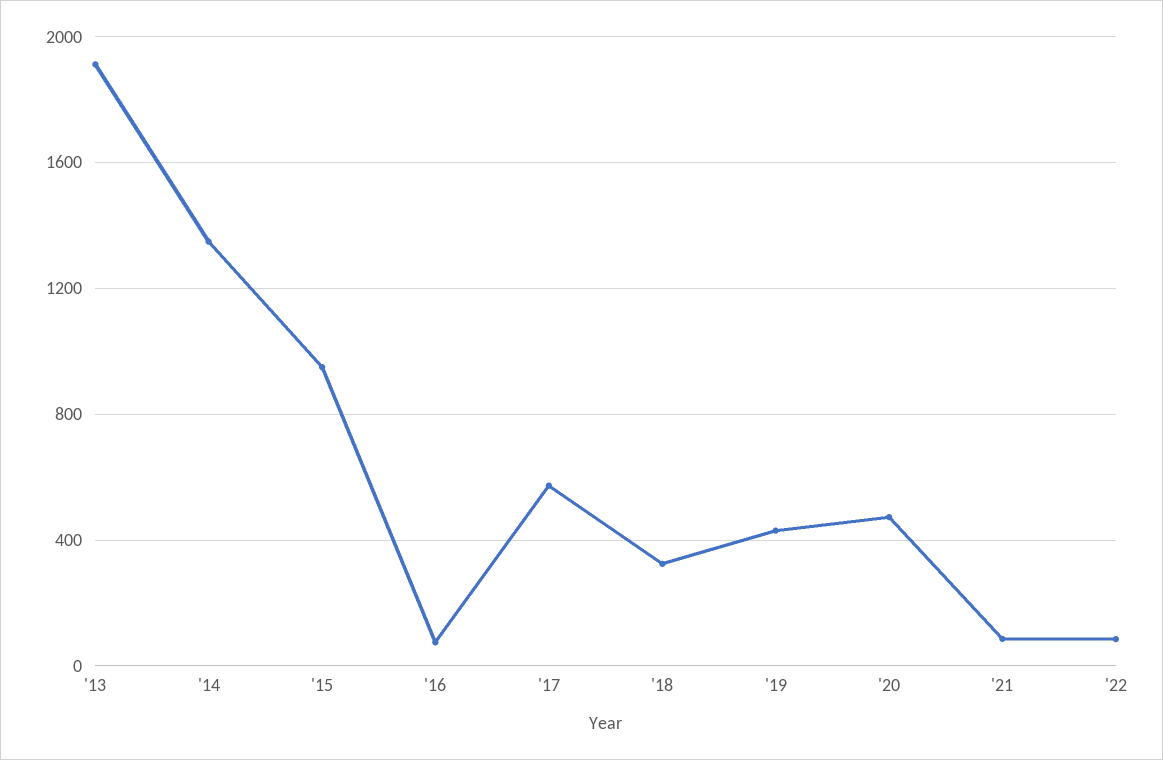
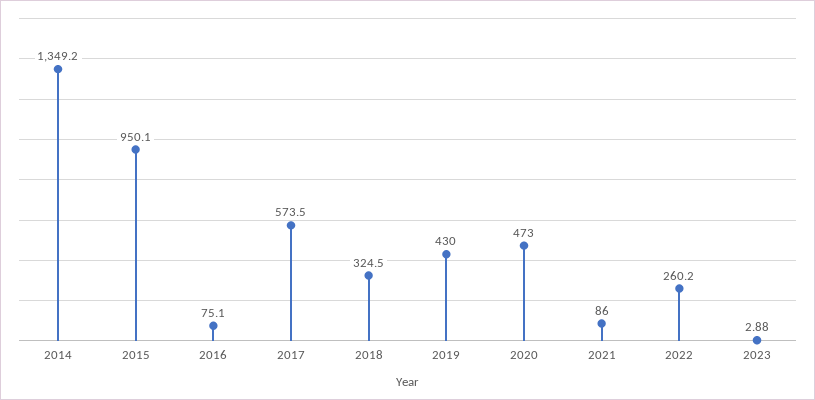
'13: 1900 -> none
'22: 100 -> 260.2
2023: none -> 2.88

